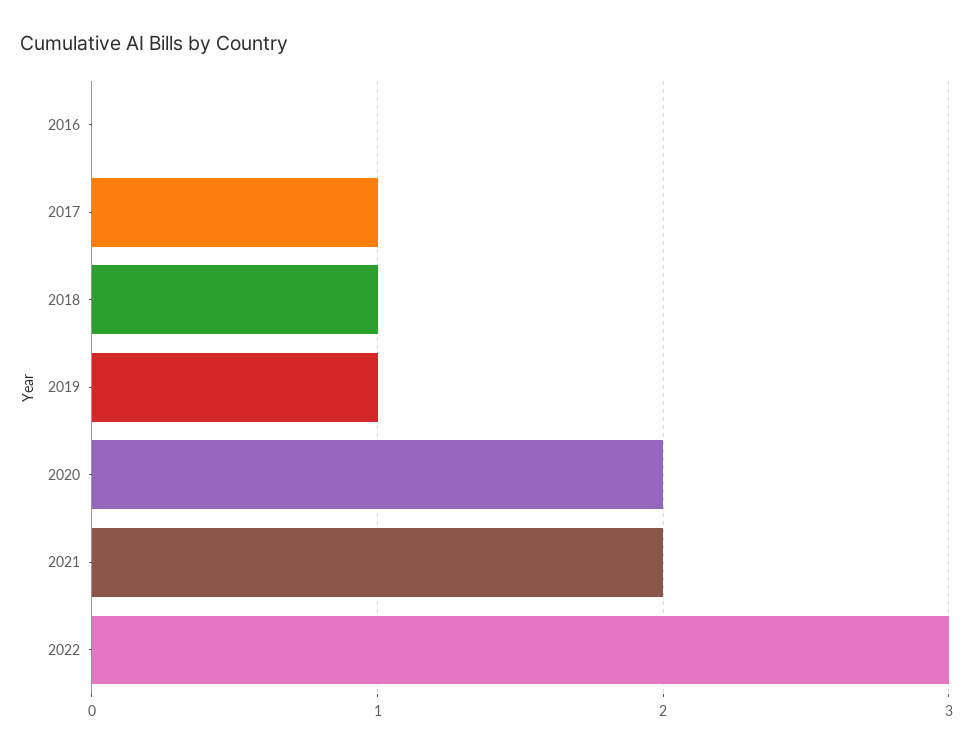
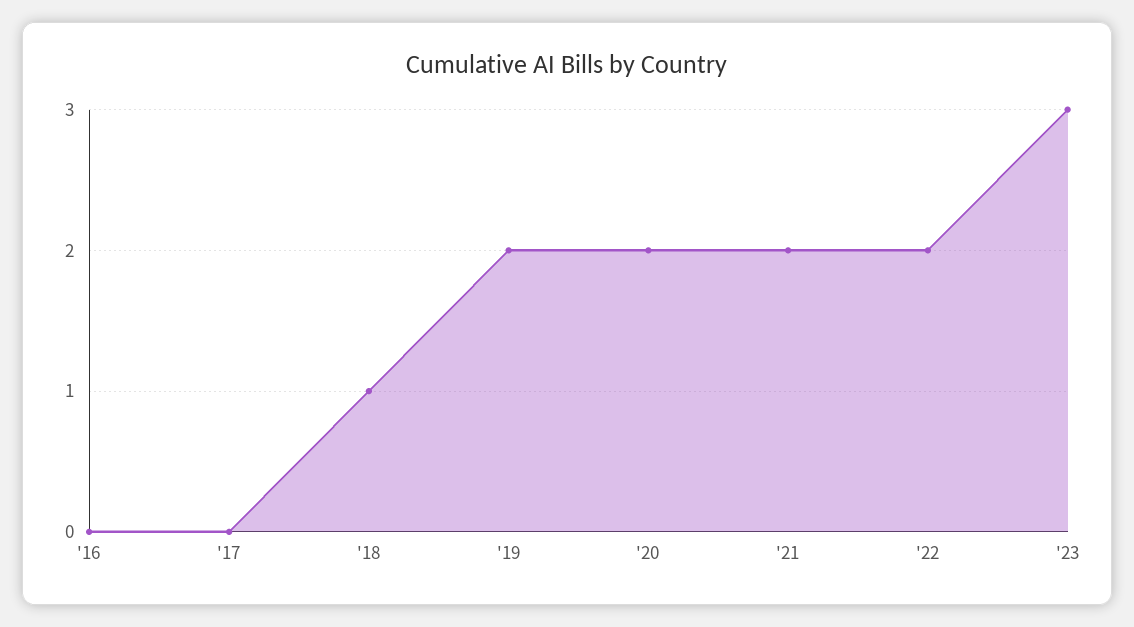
2017: 1 -> 0
2019: 1 -> 2
2022: 3 -> 2
'23: none -> 3

